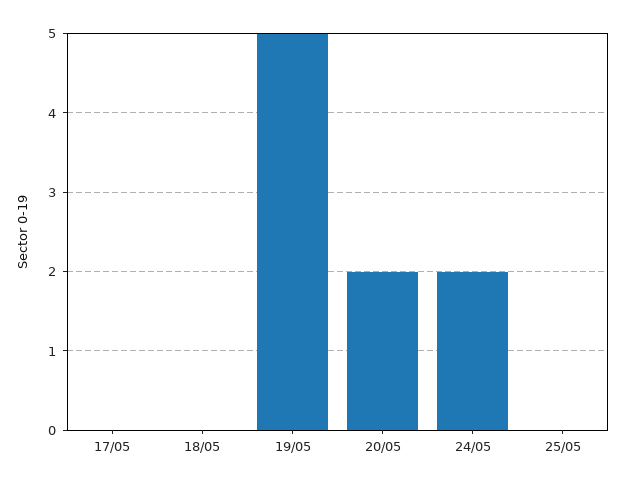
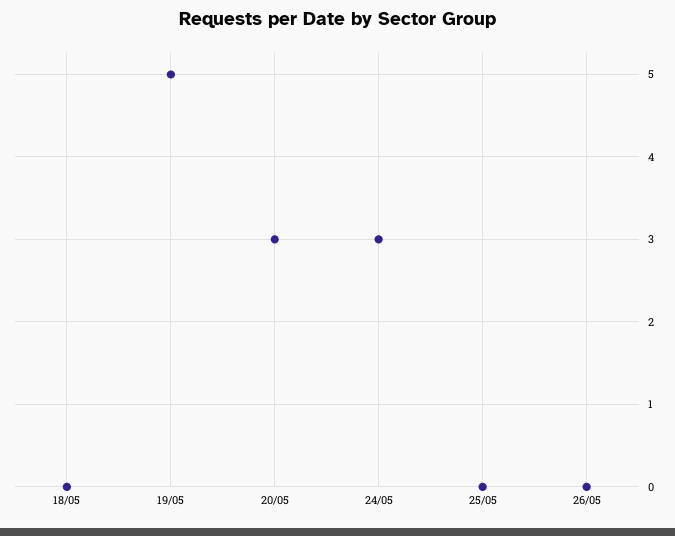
17/05: 0 -> none
20/05: 2 -> 3
24/05: 2 -> 3
26/05: none -> 0

